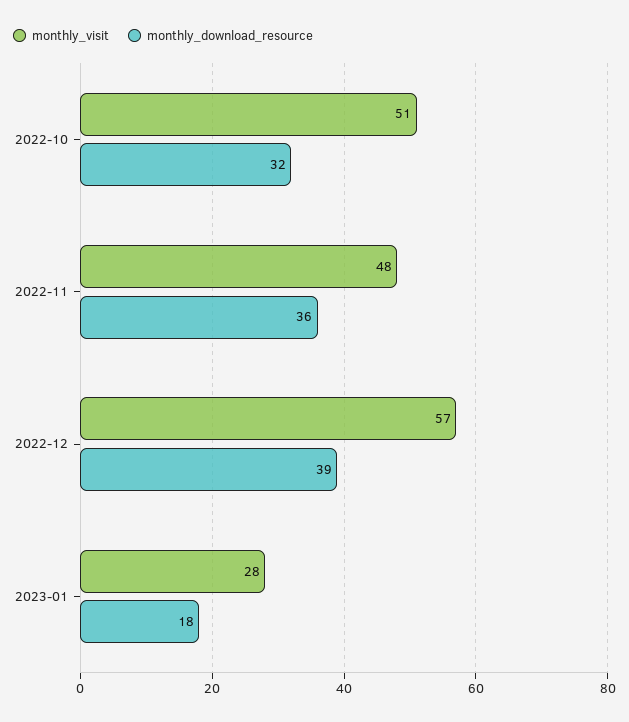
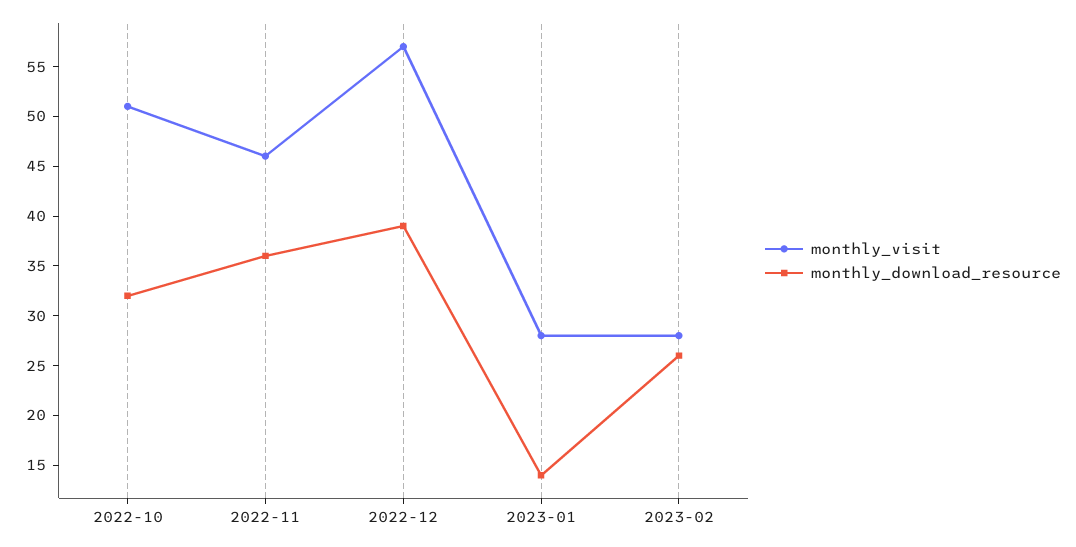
monthly_visit, 2022-11: 48 -> 46
monthly_download_resource, 2023-01: 18 -> 14
monthly_visit, 2023-02: none -> 28
monthly_download_resource, 2023-02: none -> 26

